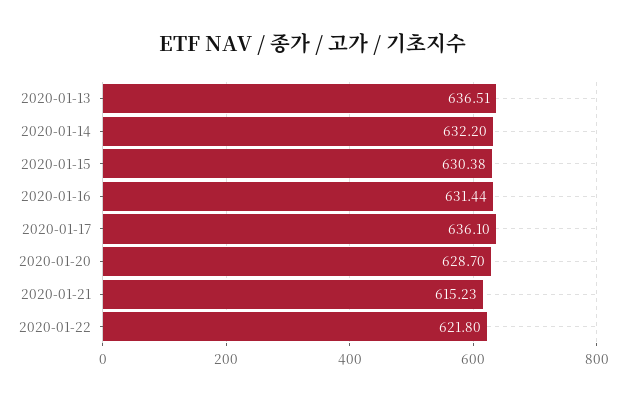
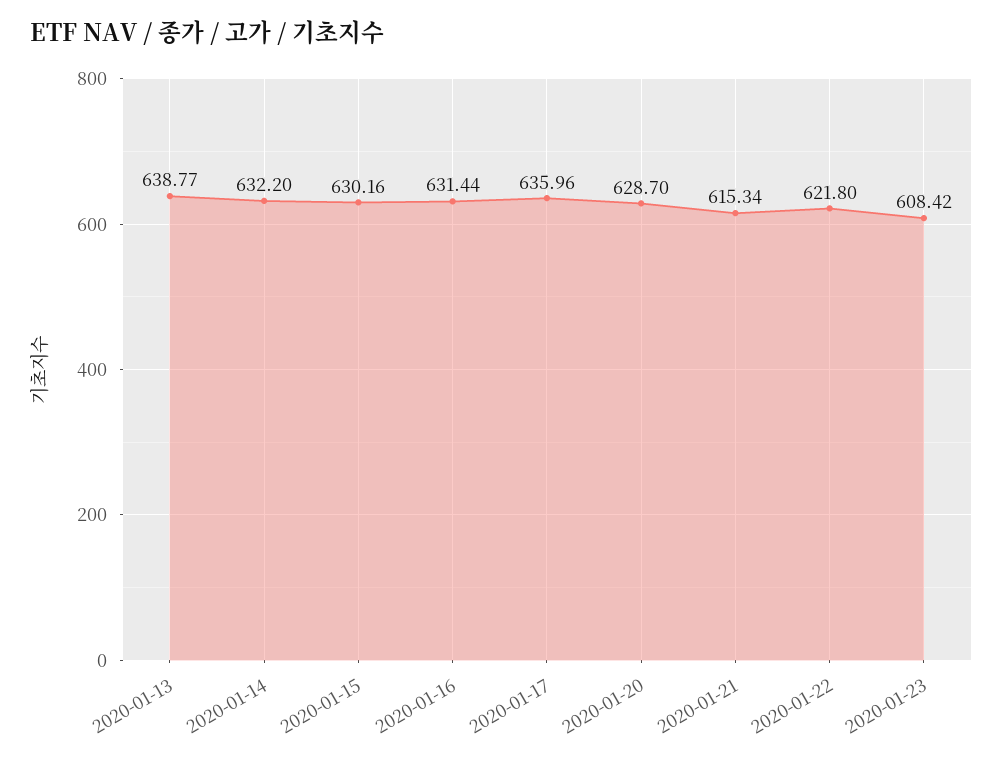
2020-01-13: 636.51 -> 638.77
2020-01-15: 630.38 -> 630.16
2020-01-17: 636.1 -> 635.96
2020-01-21: 615.23 -> 615.34
2020-01-23: none -> 608.42

